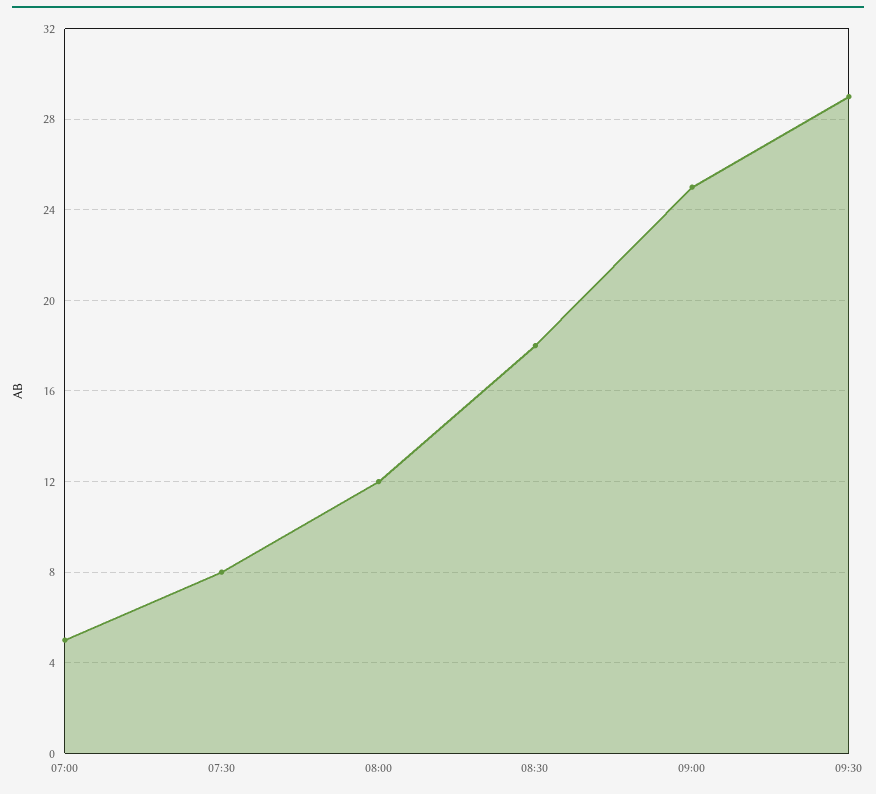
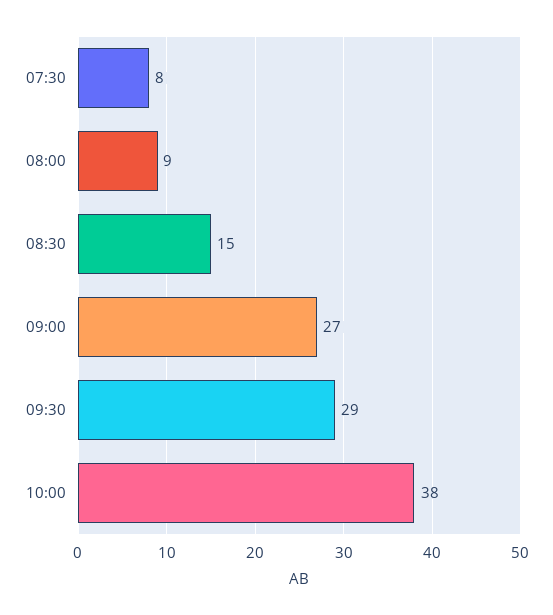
07:00: 5 -> none
08:00: 12 -> 9
08:30: 18 -> 15
09:00: 25 -> 27
10:00: none -> 38

